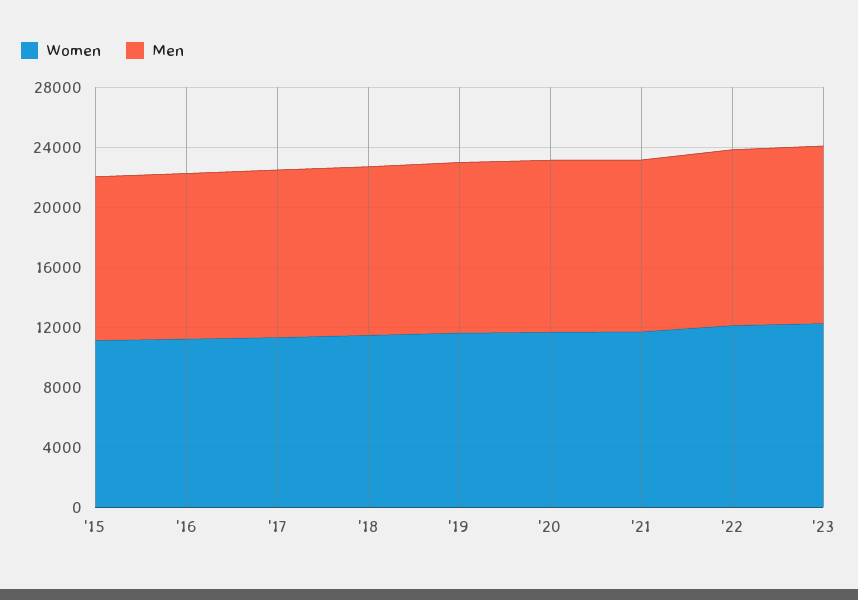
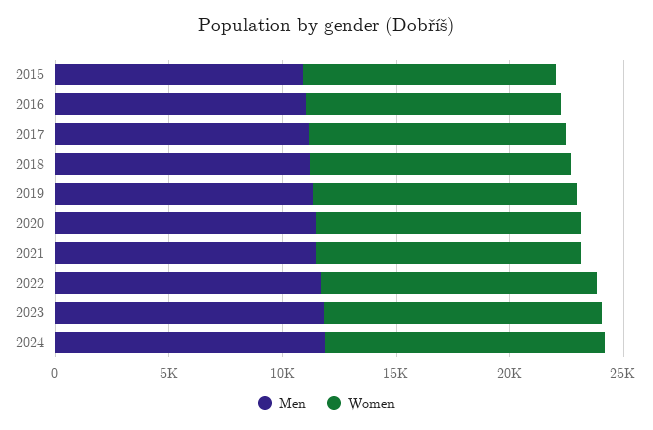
Men, 2024: none -> 12000
Women, 2024: none -> 12000

